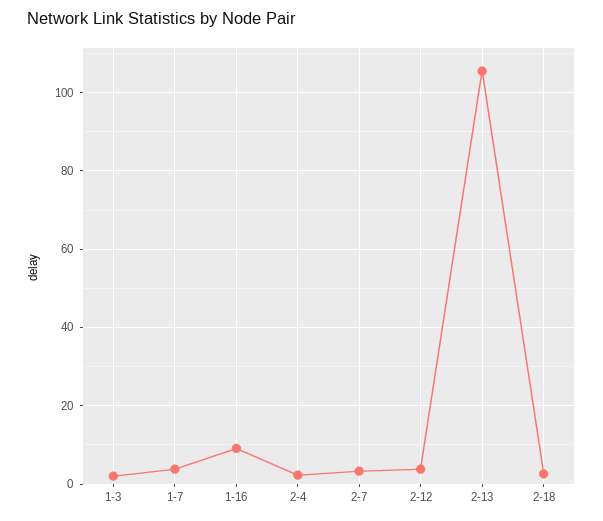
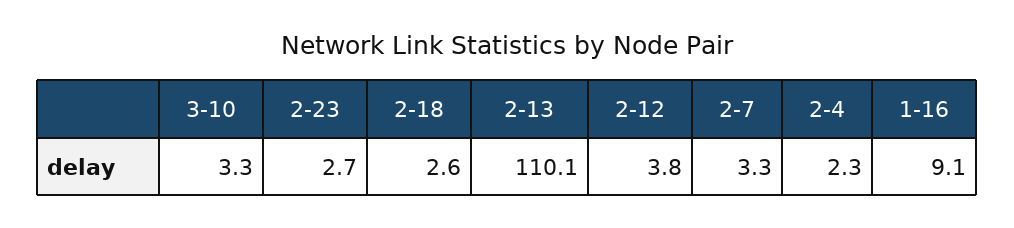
1-3: 2 -> none
1-7: 4 -> none
2-13: 106 -> 110.1
3-10: none -> 3.3
2-23: none -> 2.7

